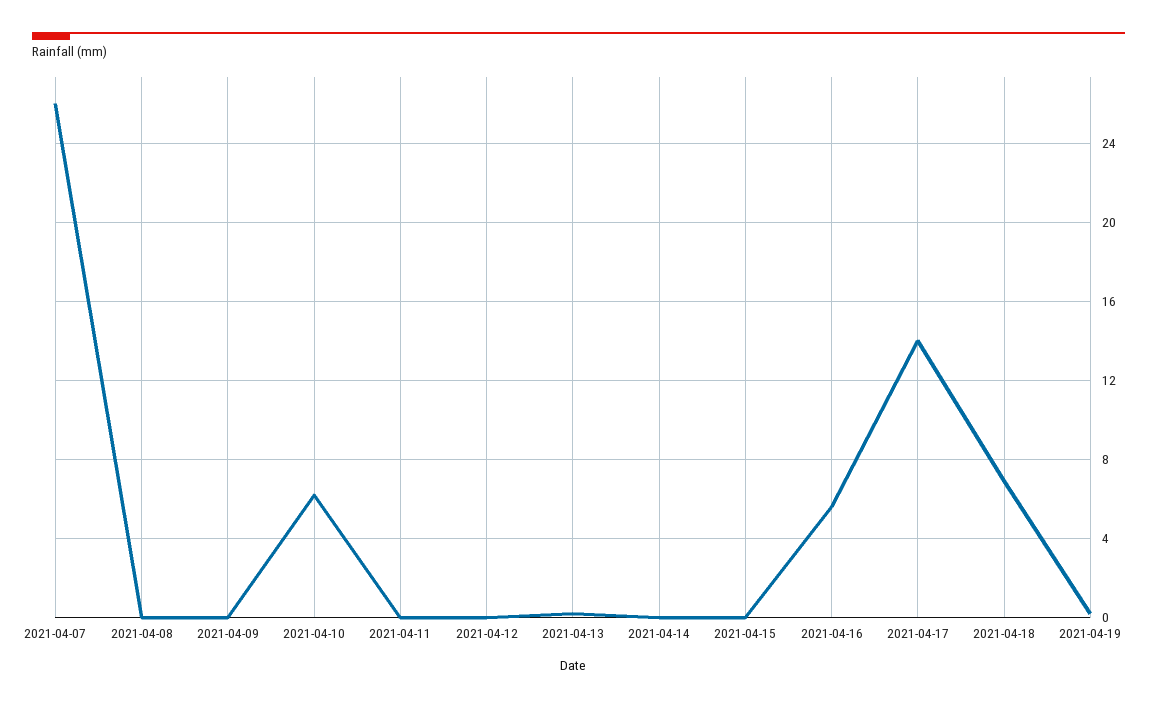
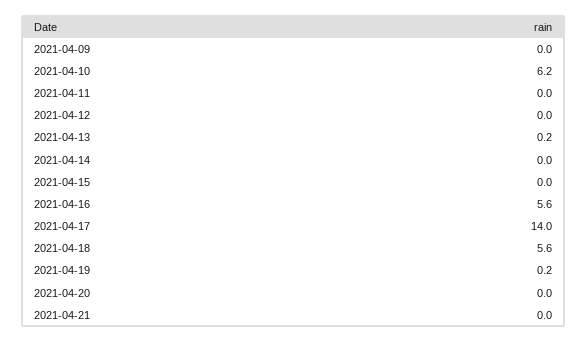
2021-04-07: 26 -> none
2021-04-08: 0 -> none
2021-04-18: 7 -> 5.6
2021-04-20: none -> 0
2021-04-21: none -> 0

